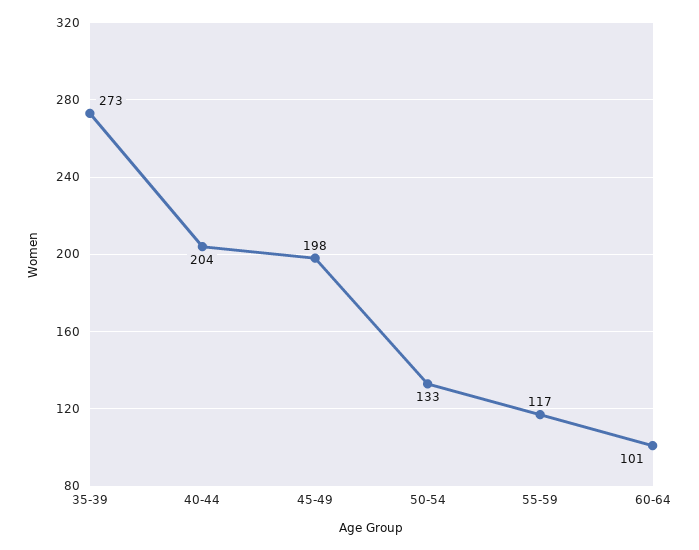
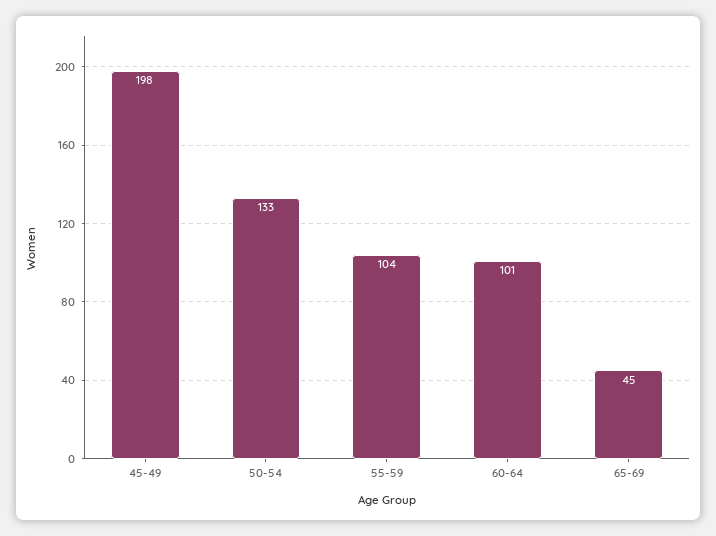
35-39: 273 -> none
40-44: 204 -> none
55-59: 117 -> 104
65-69: none -> 45

